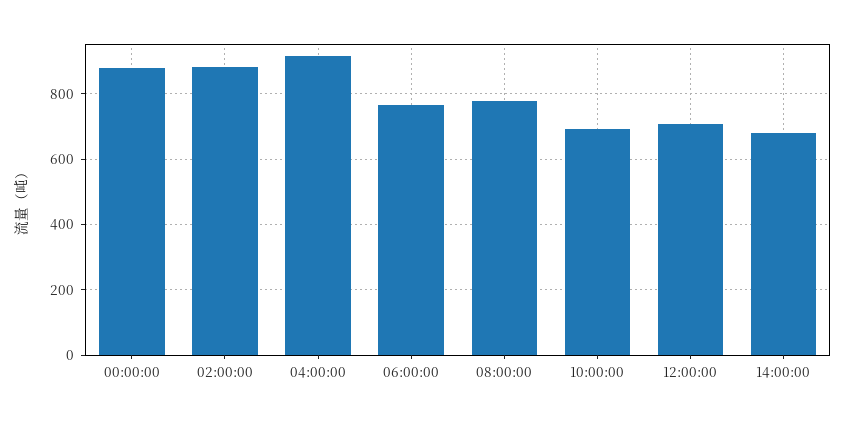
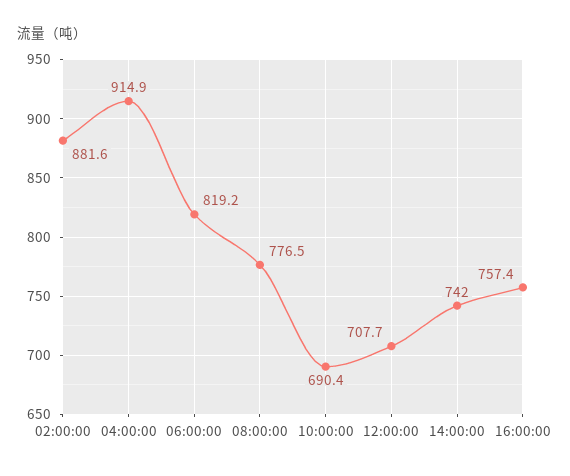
00:00:00: 880 -> none
06:00:00: 760 -> 819.2
14:00:00: 680 -> 742
16:00:00: none -> 757.4

